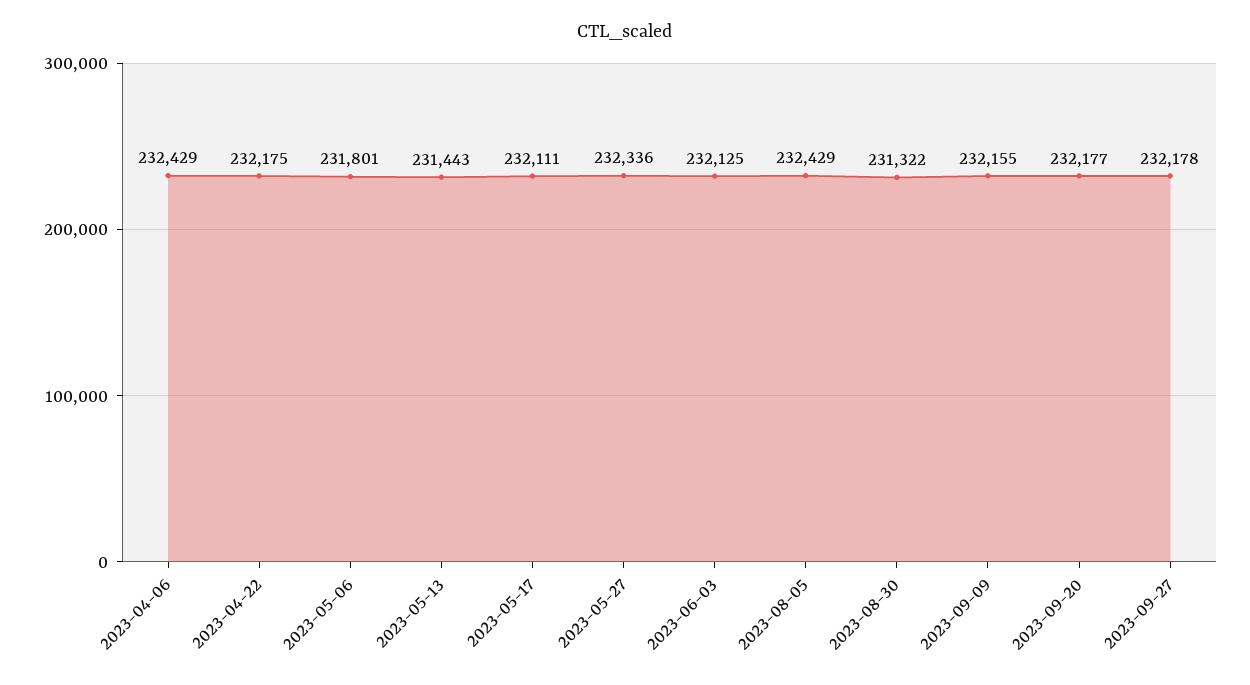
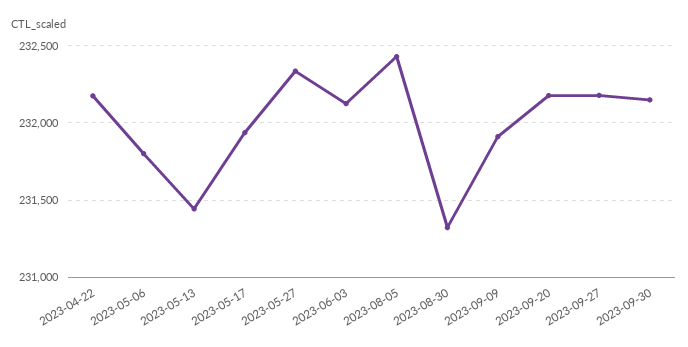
2023-04-06: 232429 -> none
2023-05-17: 232111 -> 231950
2023-09-09: 232155 -> 231900
2023-09-30: none -> 232150

